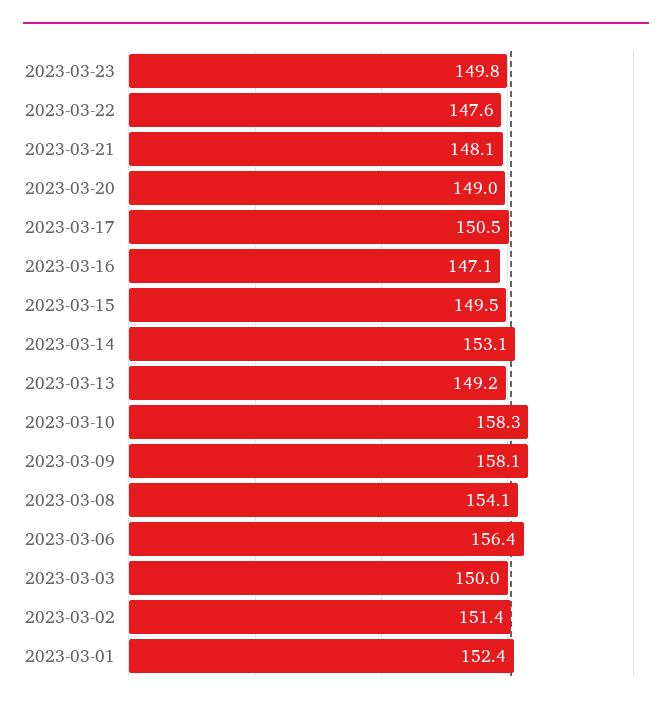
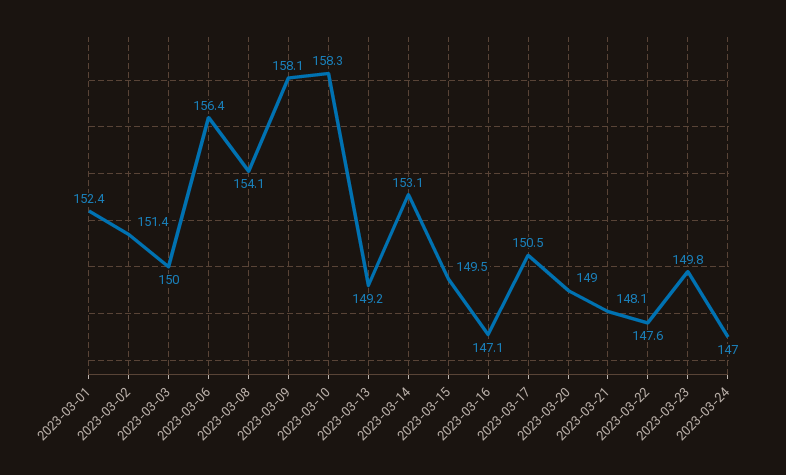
2023-03-24: none -> 147

